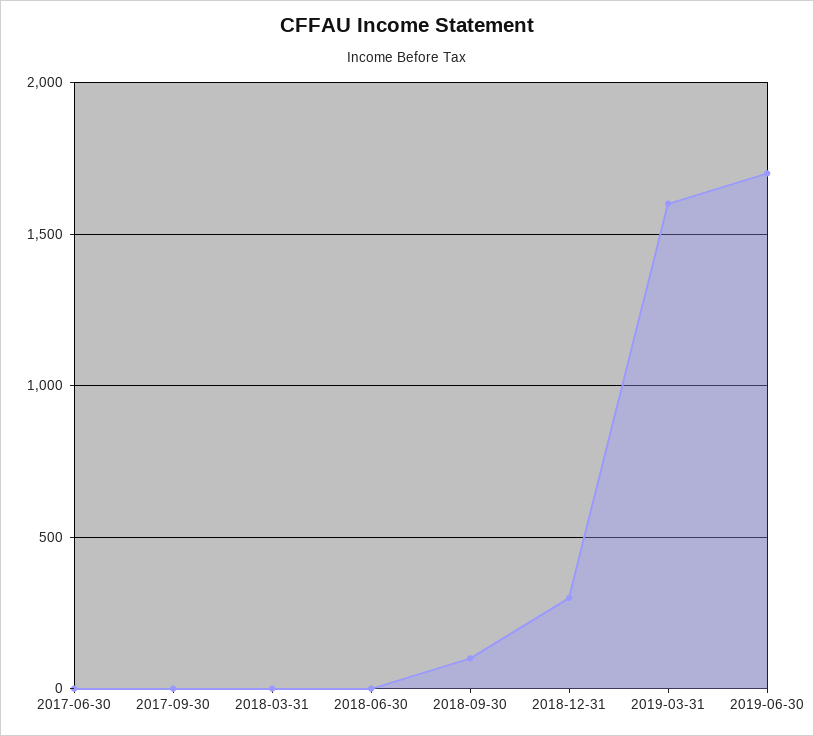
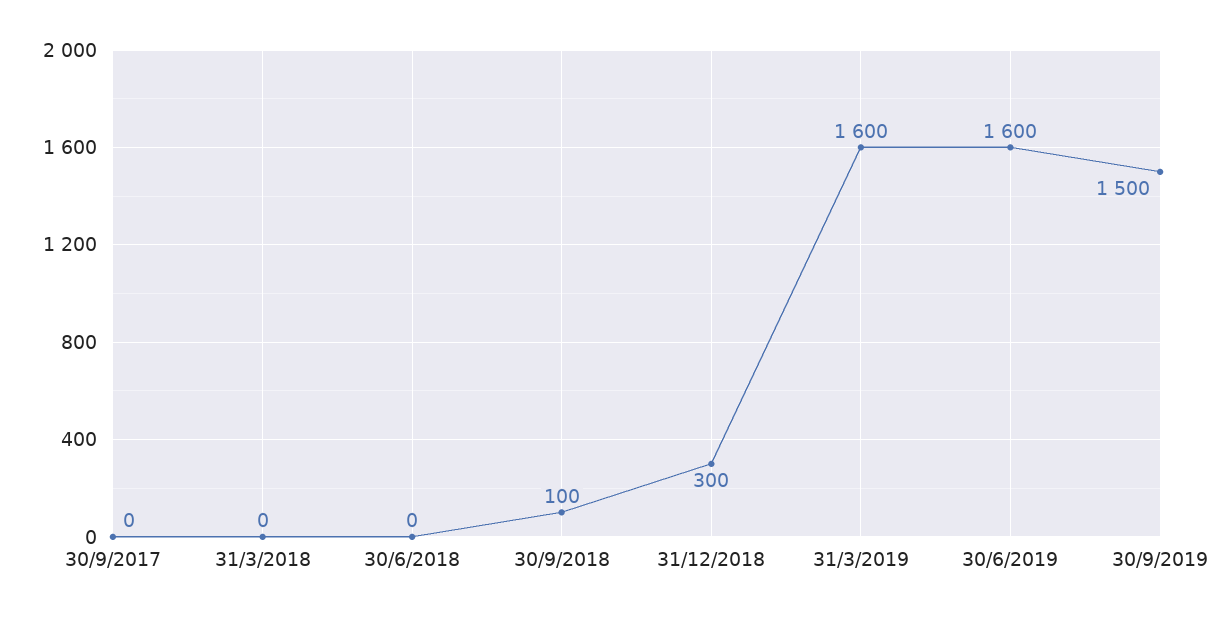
2017-06-30: 0 -> none
2019-06-30: 1700 -> 1600
30/9/2019: none -> 1500

